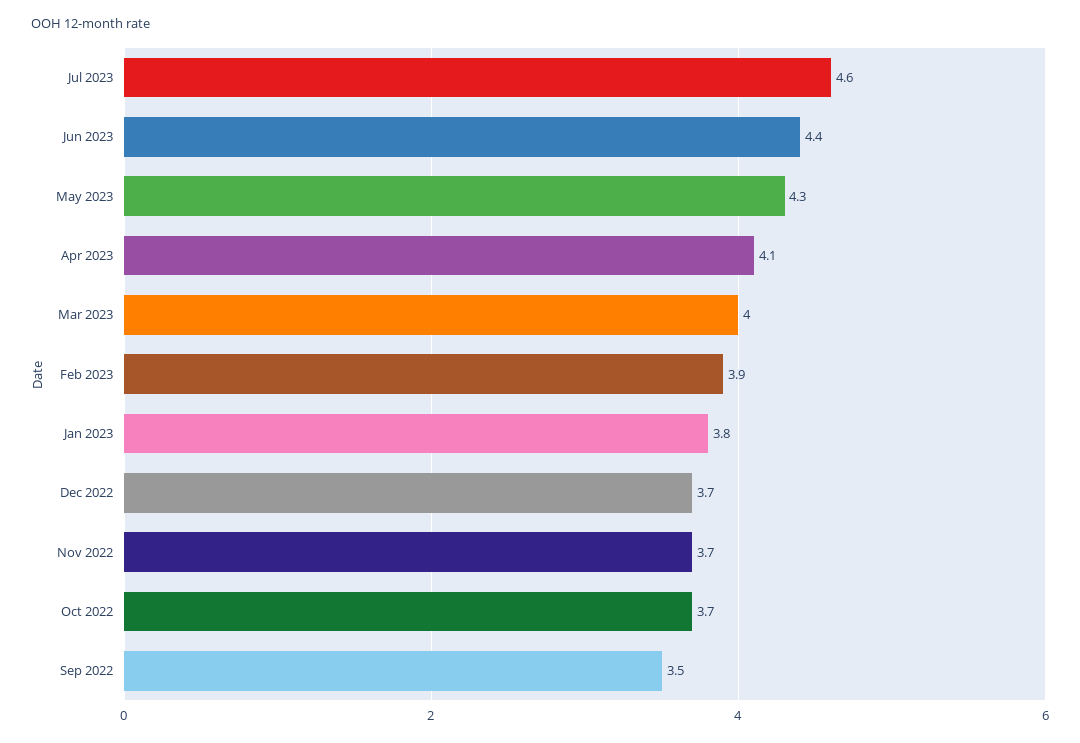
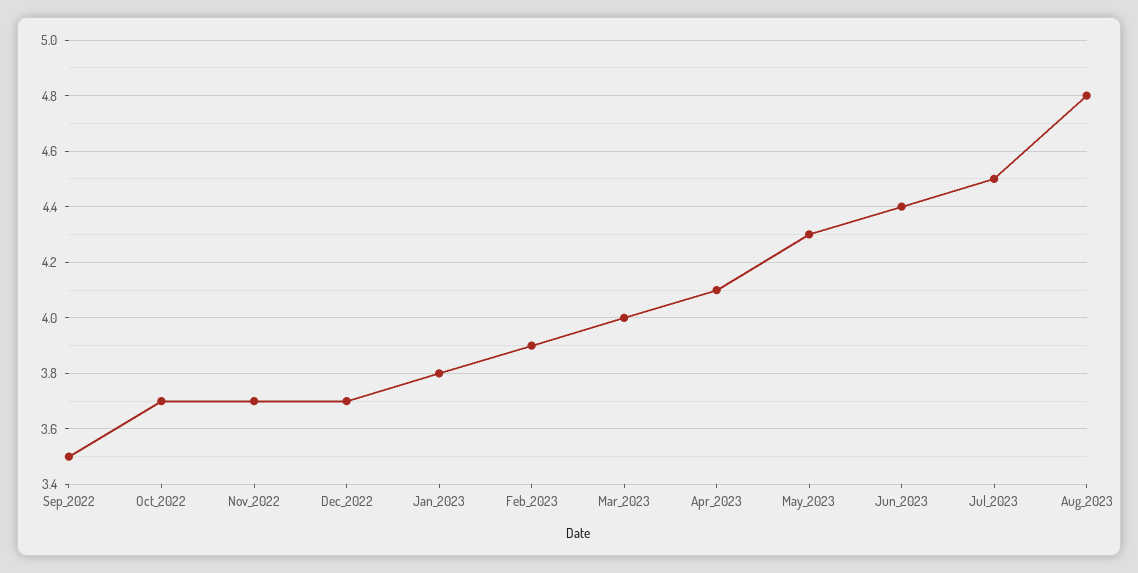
Jul 2023: 4.6 -> 4.5
Aug_2023: none -> 4.8

